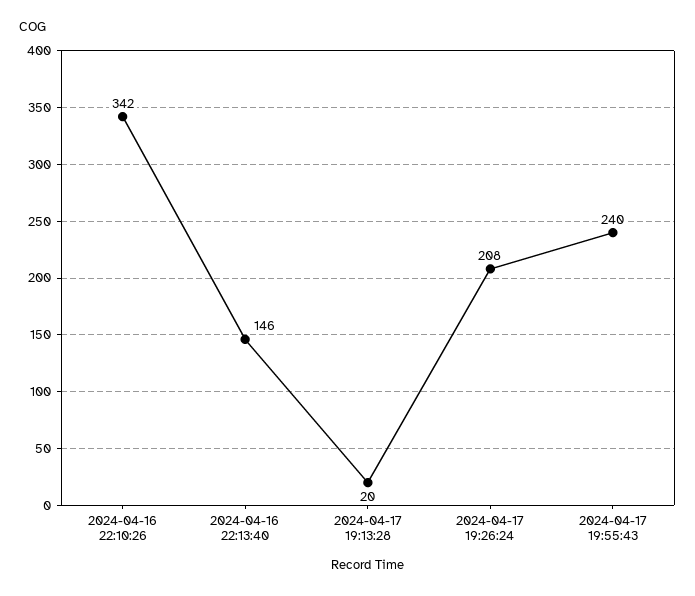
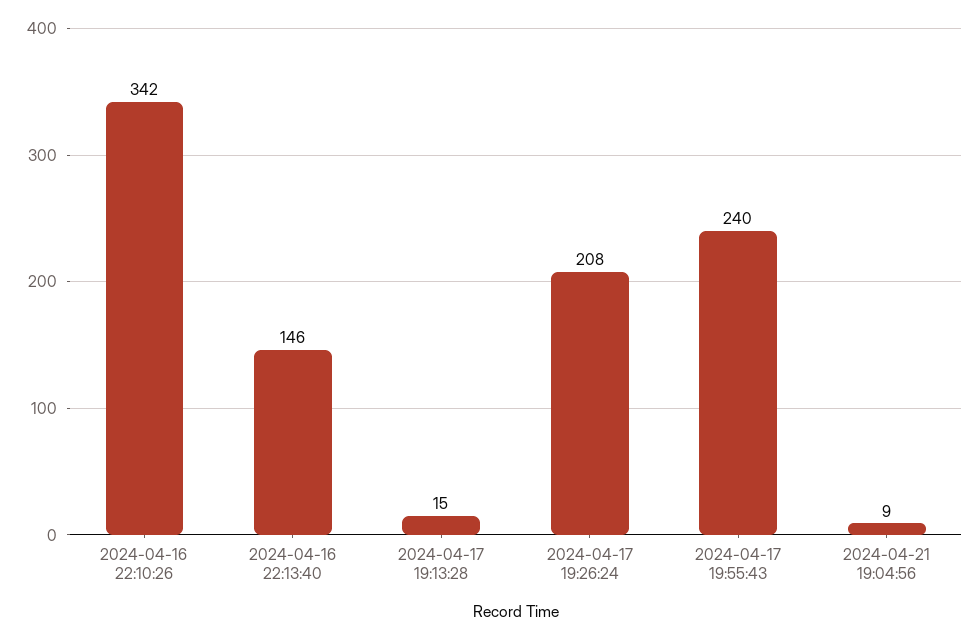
2024-04-17 19:13:28: 20 -> 15
2024-04-21 19:04:56: none -> 9

